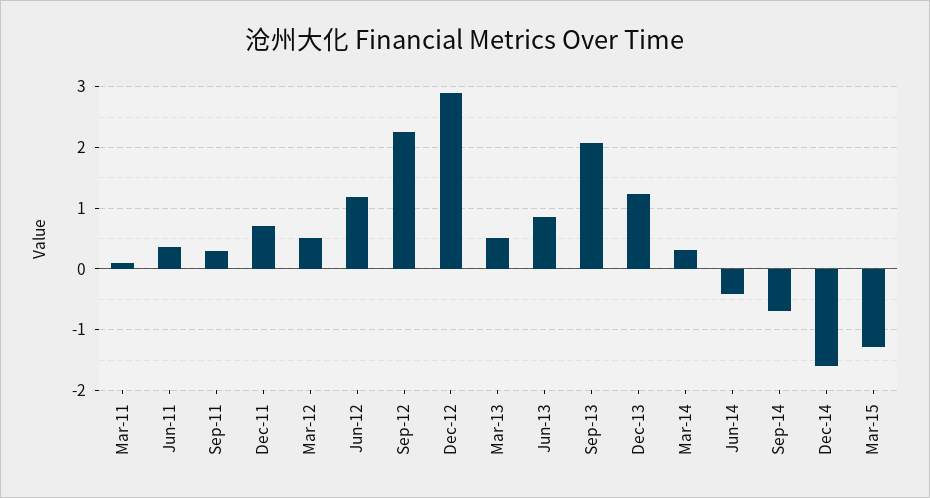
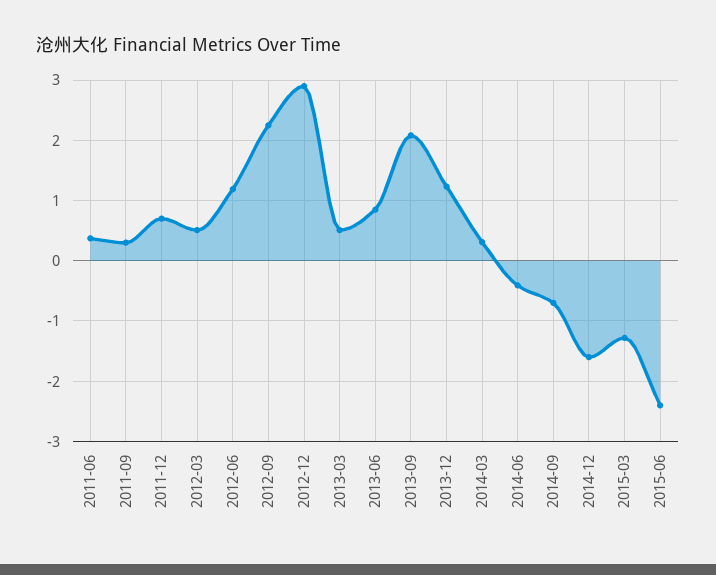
Mar-11: 0.1 -> none
2015-06: none -> -2.4

